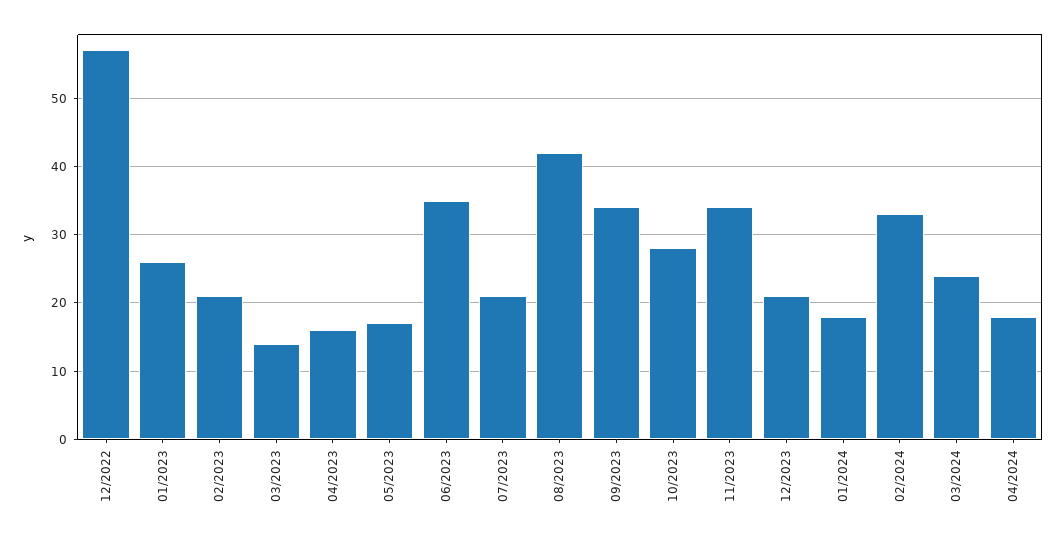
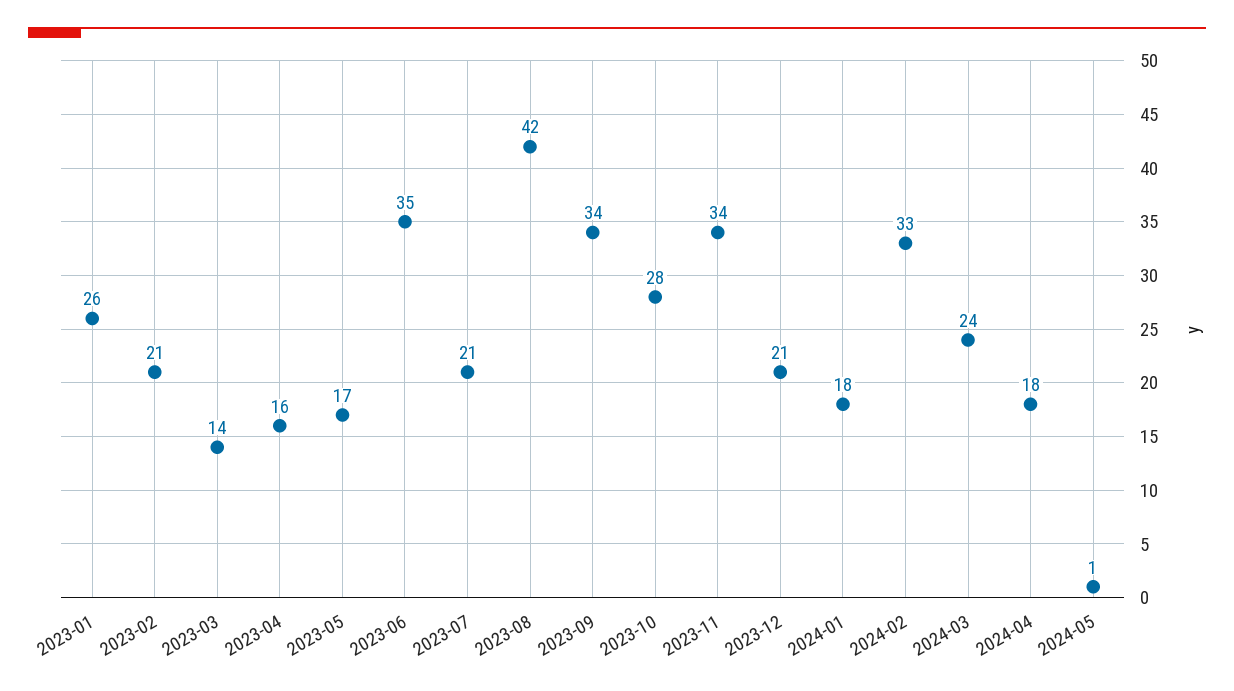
12/2022: 57 -> none
2024-05: none -> 1

